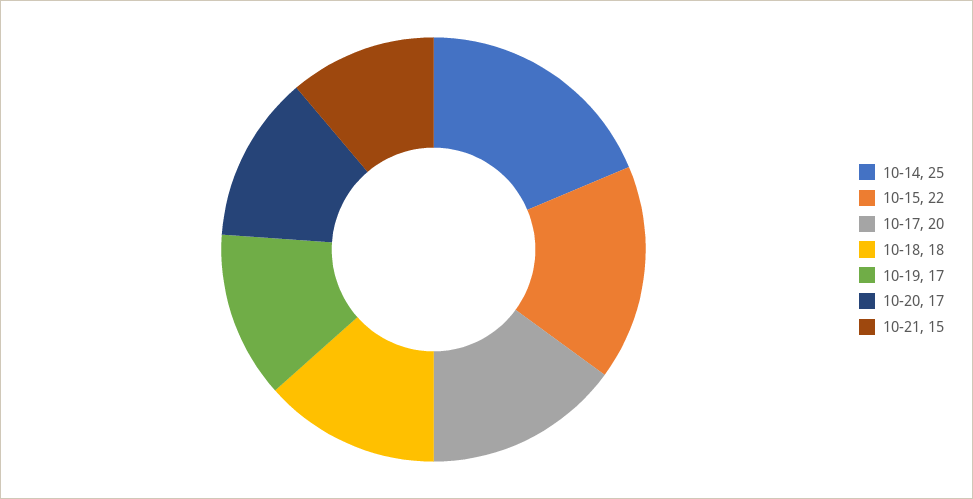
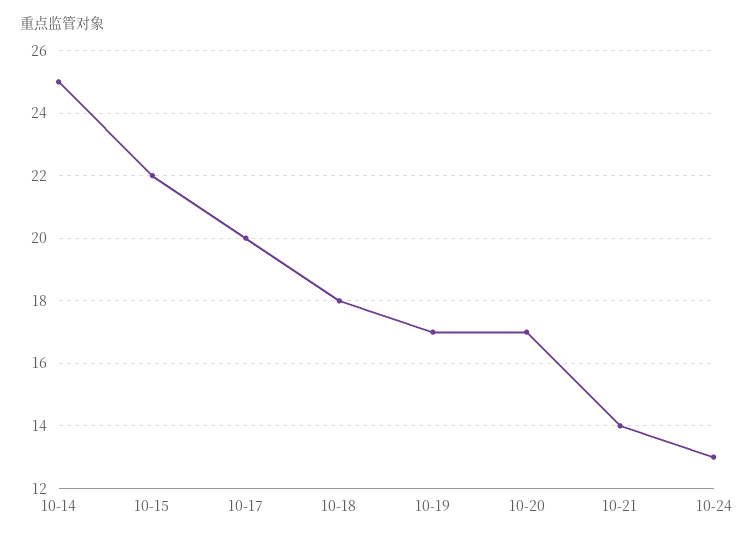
10-21: 15 -> 14
10-24: none -> 13

